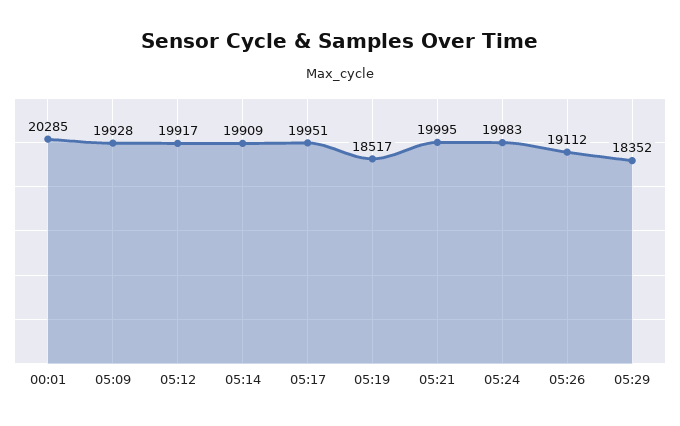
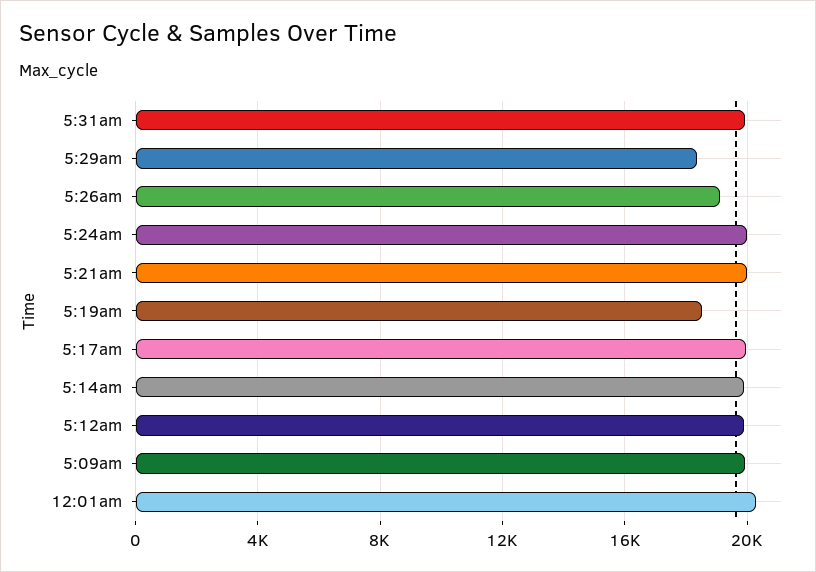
5:31am: none -> 20000

